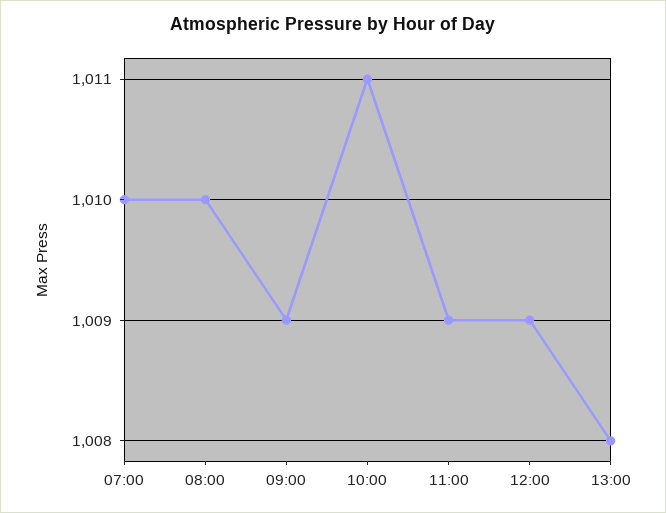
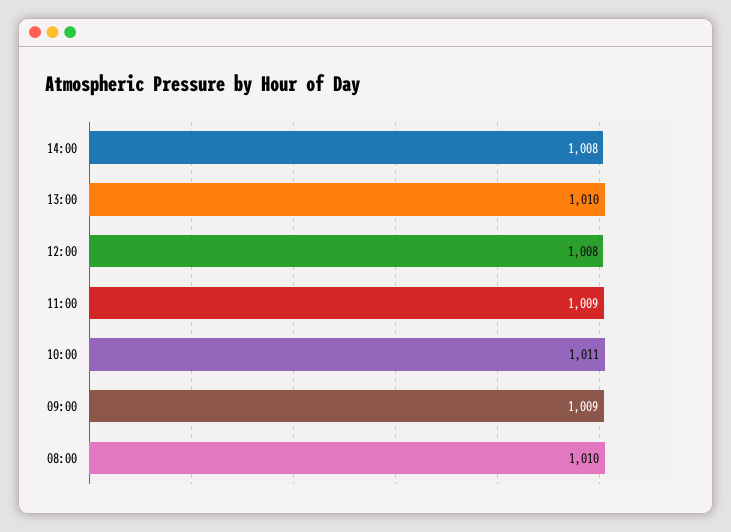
07:00: 1010 -> none
12:00: 1009 -> 1008
13:00: 1008 -> 1010
14:00: none -> 1008

